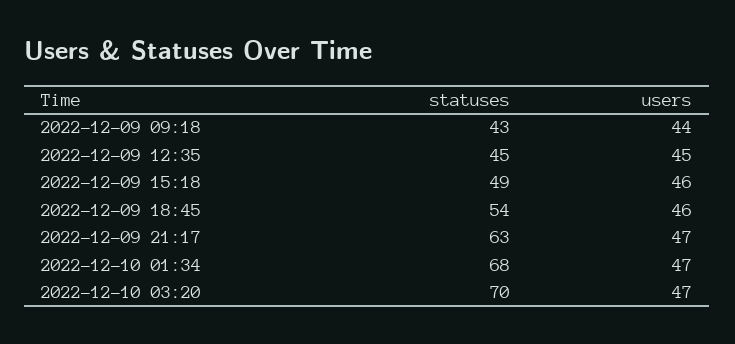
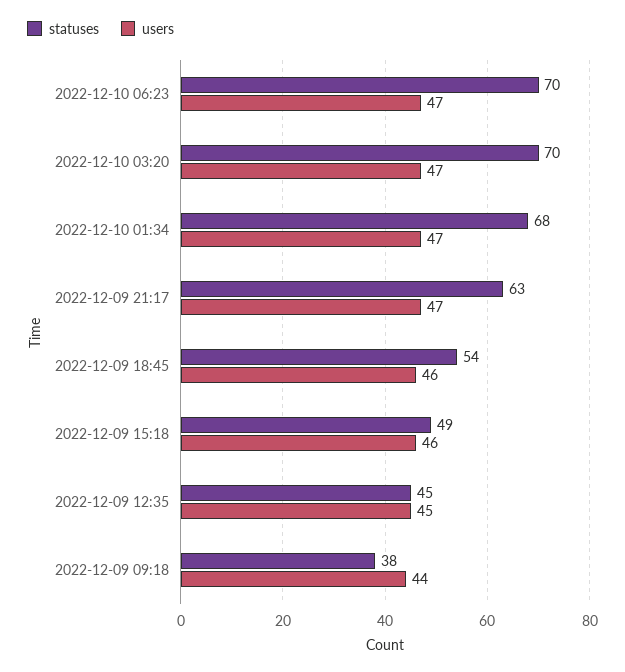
statuses, 2022-12-09 09:18: 43 -> 38
statuses, 2022-12-10 06:23: none -> 70
users, 2022-12-10 06:23: none -> 47

